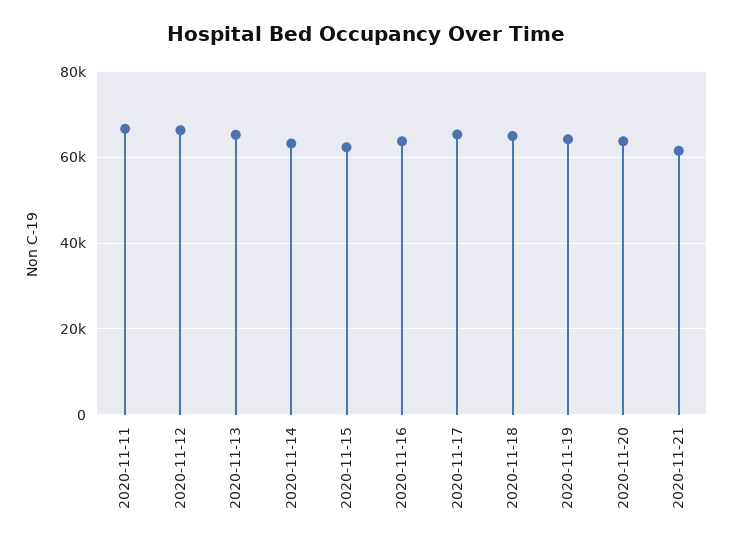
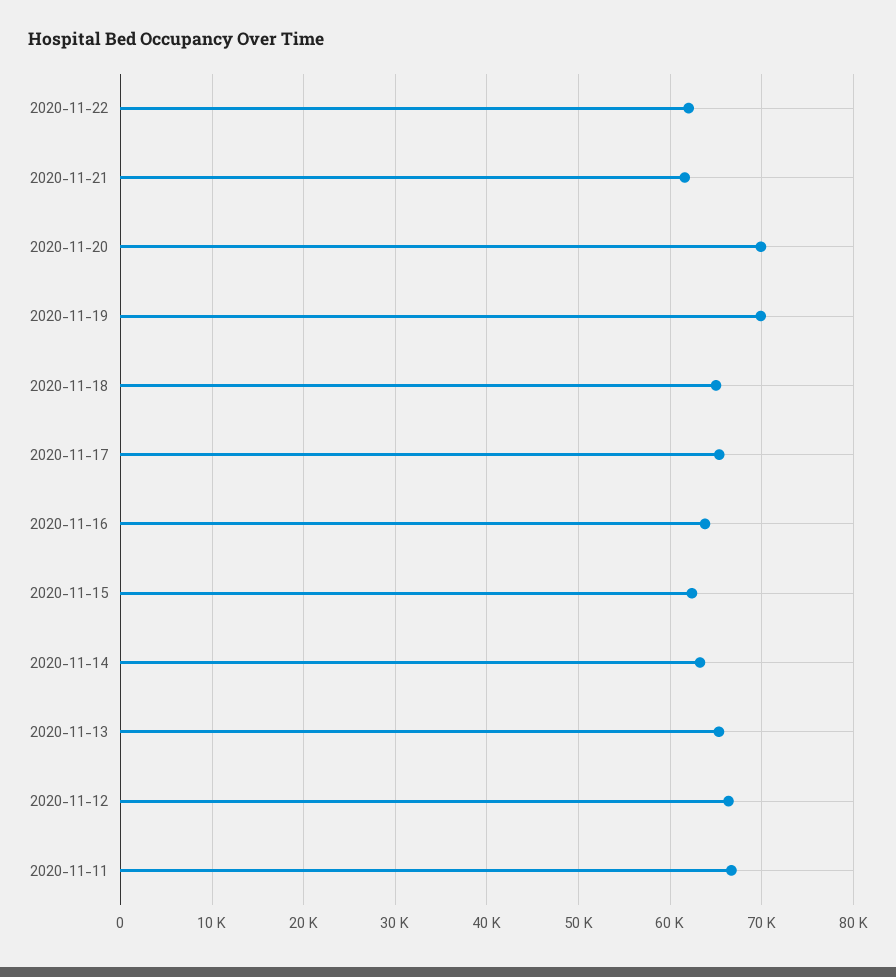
2020-11-19: 64000 -> 70000
2020-11-20: 64000 -> 70000
2020-11-22: none -> 62000

